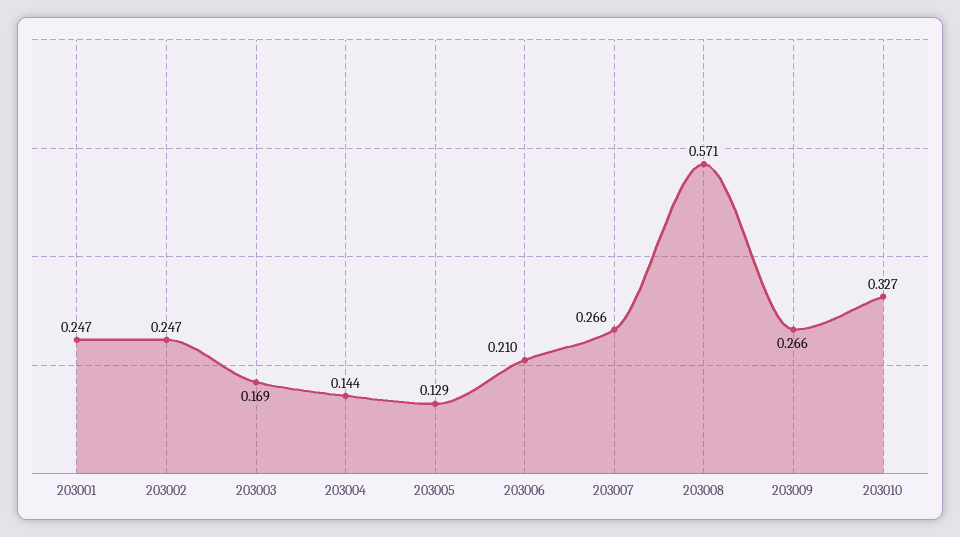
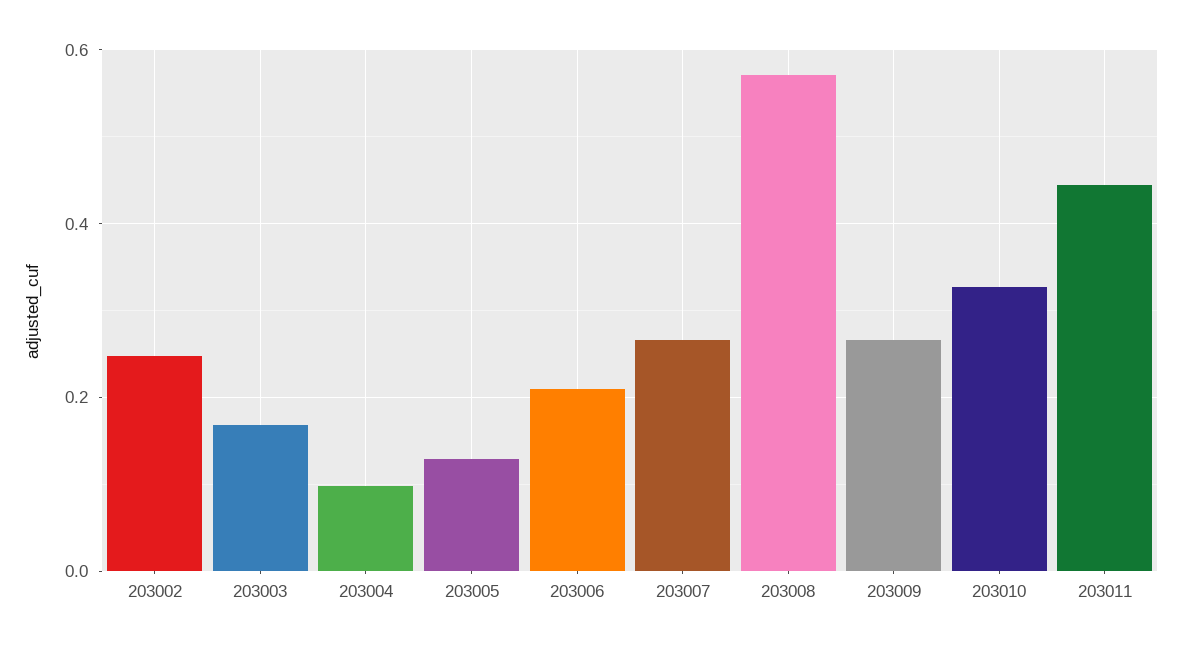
203001: 0.247 -> none
203004: 0.144 -> 0.1
203011: none -> 0.44

